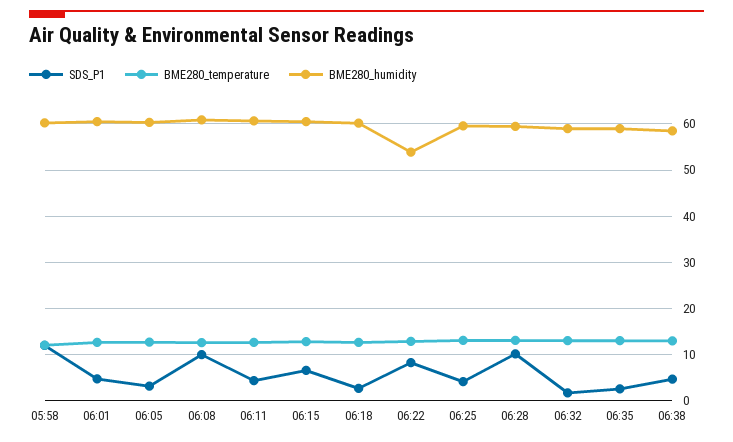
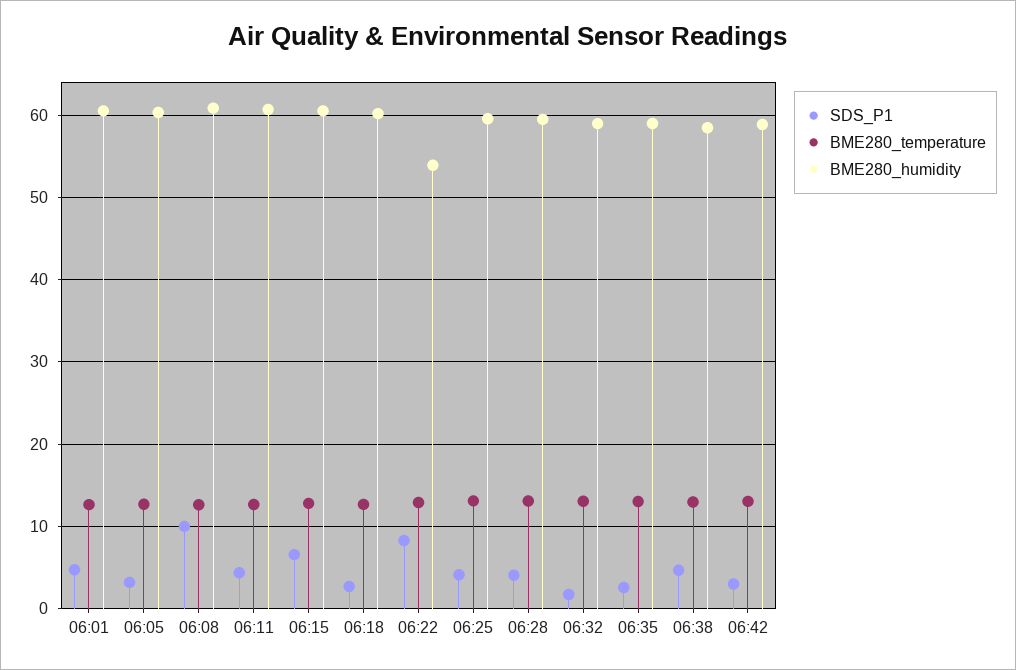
SDS_P1, 05:58: 12 -> none
BME280_temperature, 05:58: 12 -> none
BME280_humidity, 05:58: 60 -> none
SDS_P1, 06:28: 10 -> 4
SDS_P1, 06:42: none -> 3
BME280_temperature, 06:42: none -> 13
BME280_humidity, 06:42: none -> 59

